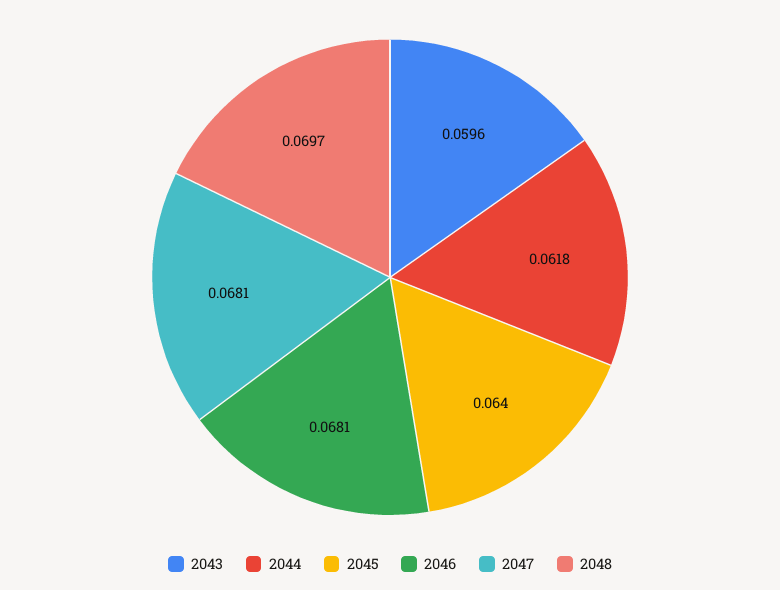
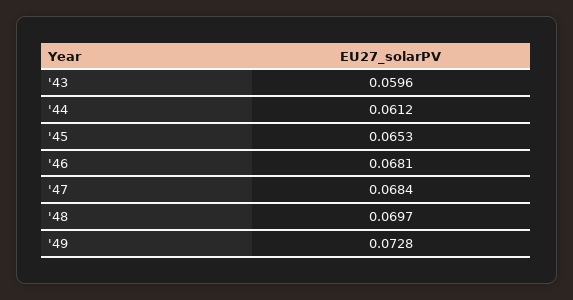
2044: 0.0618 -> 0.0612
2045: 0.064 -> 0.0653
2047: 0.0681 -> 0.0684
'49: none -> 0.0728

